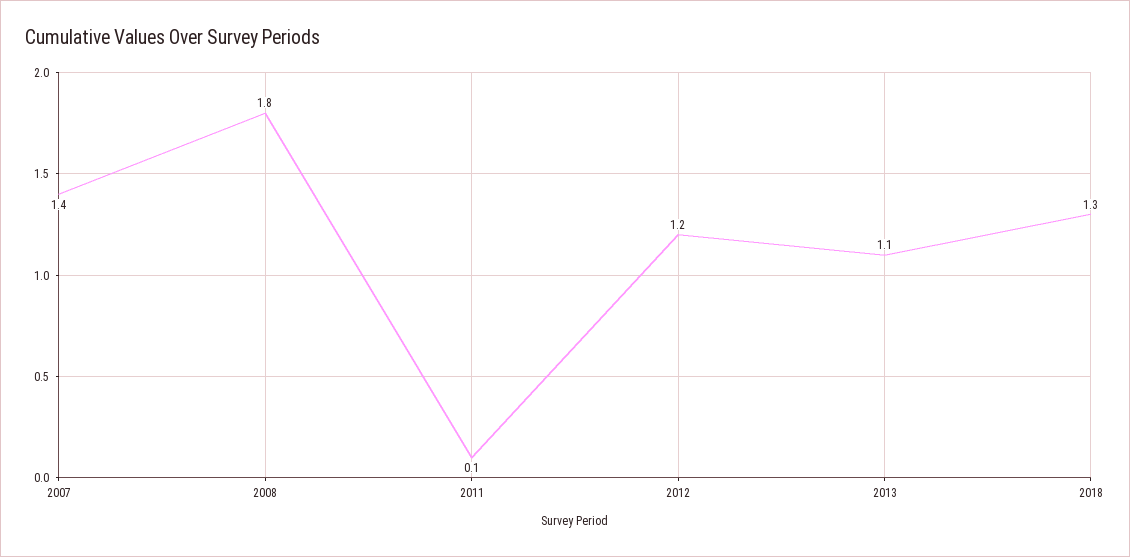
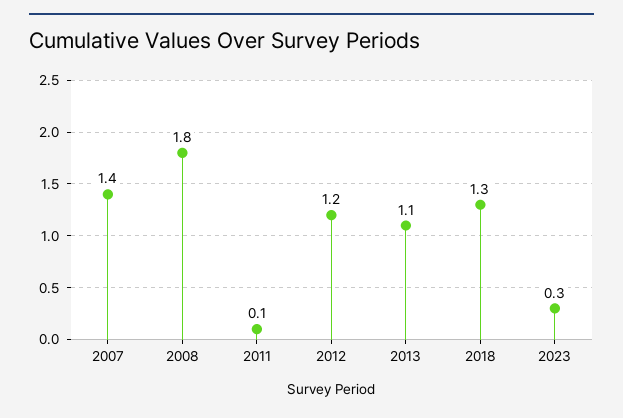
2023: none -> 0.3

